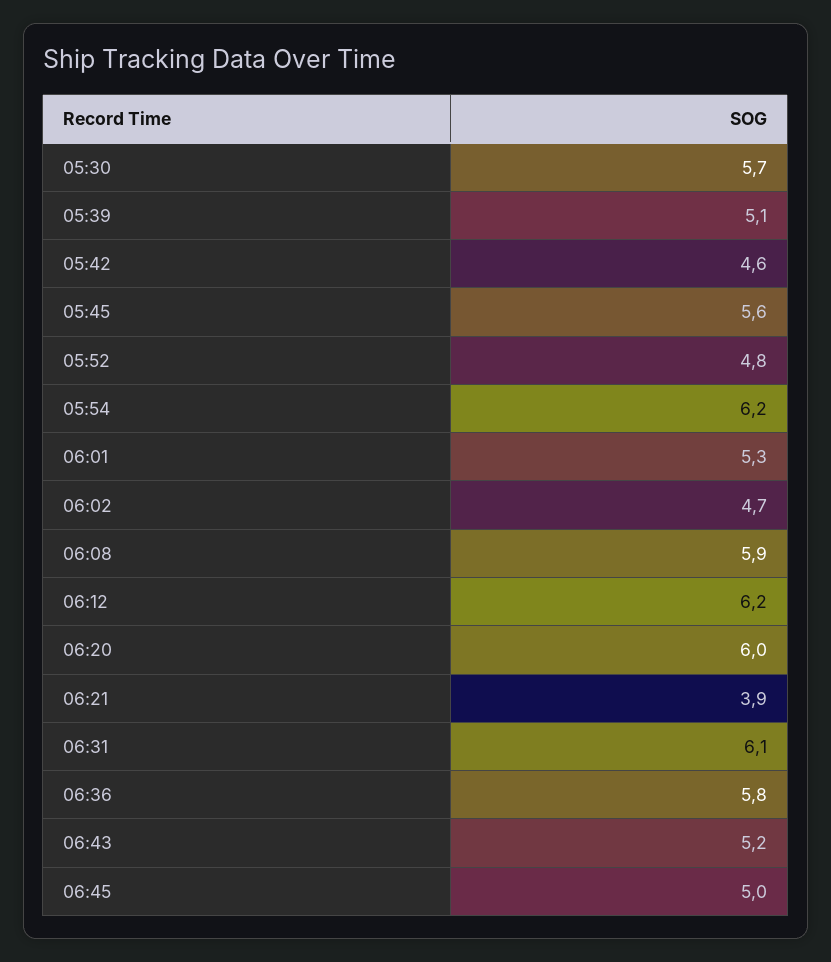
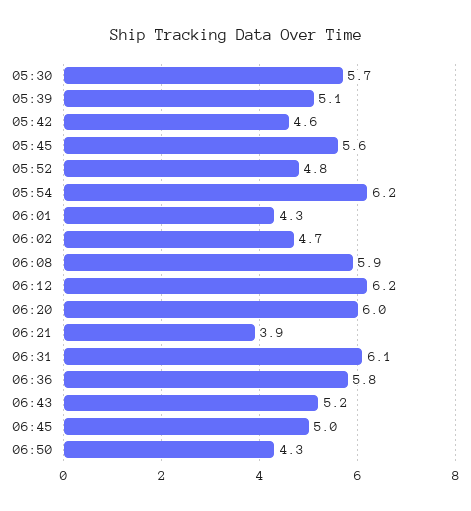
06:01: 5.3 -> 4.3
06:50: none -> 4.3

